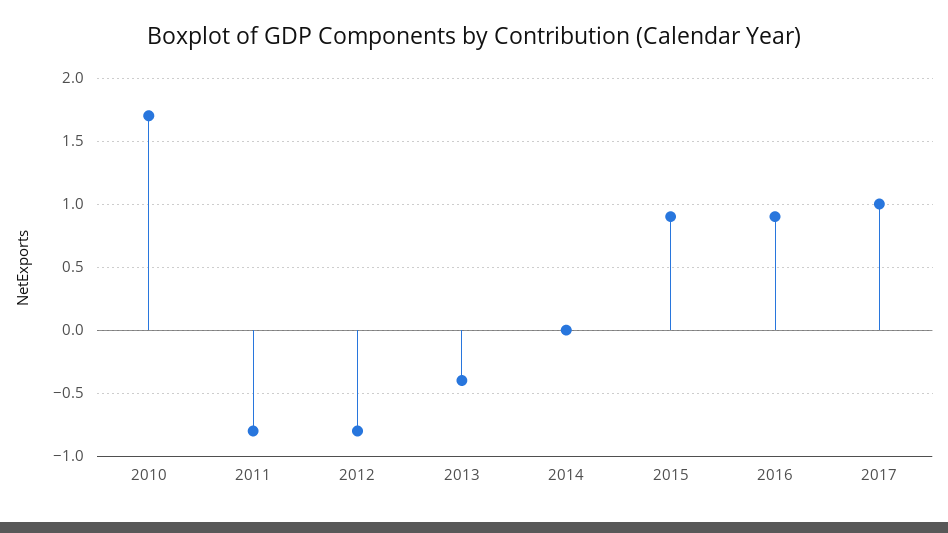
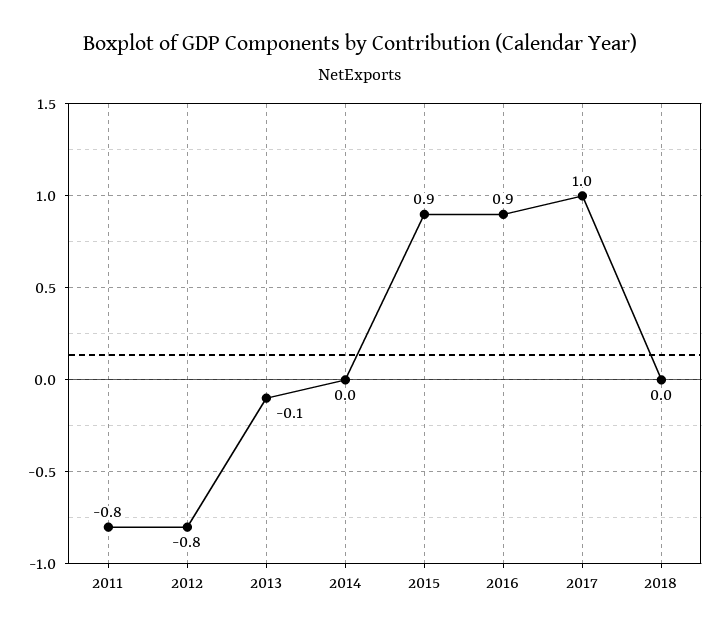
2010: 1.7 -> none
2013: -0.4 -> -0.1
2018: none -> 0

